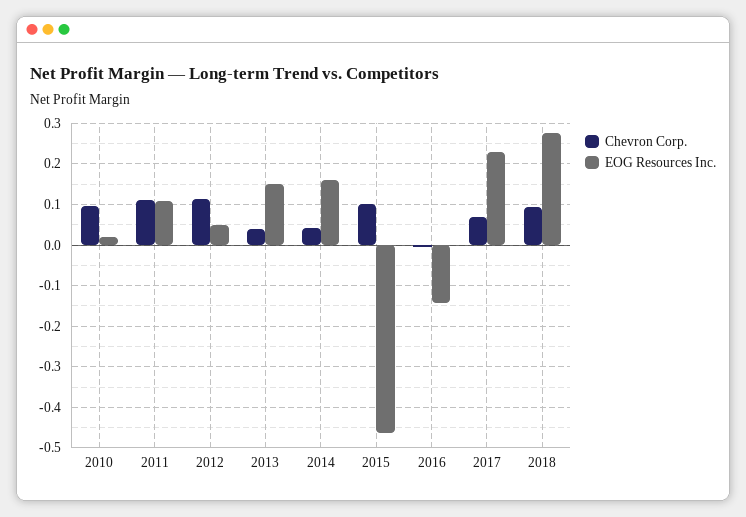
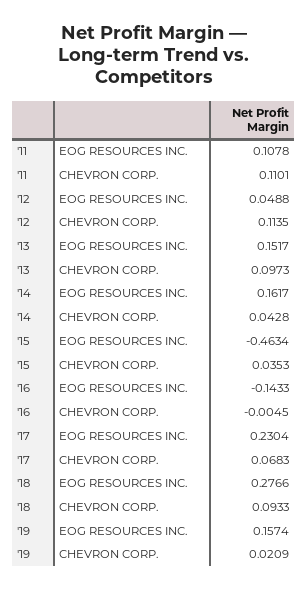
Chevron Corp., 2010: 0.1 -> none
EOG Resources Inc., 2010: 0.02 -> none
Chevron Corp., 2013: 0.04 -> 0.0973
Chevron Corp., 2015: 0.1 -> 0.0353
EOG Resources Inc., '19: none -> 0.1574
Chevron Corp., '19: none -> 0.0209

